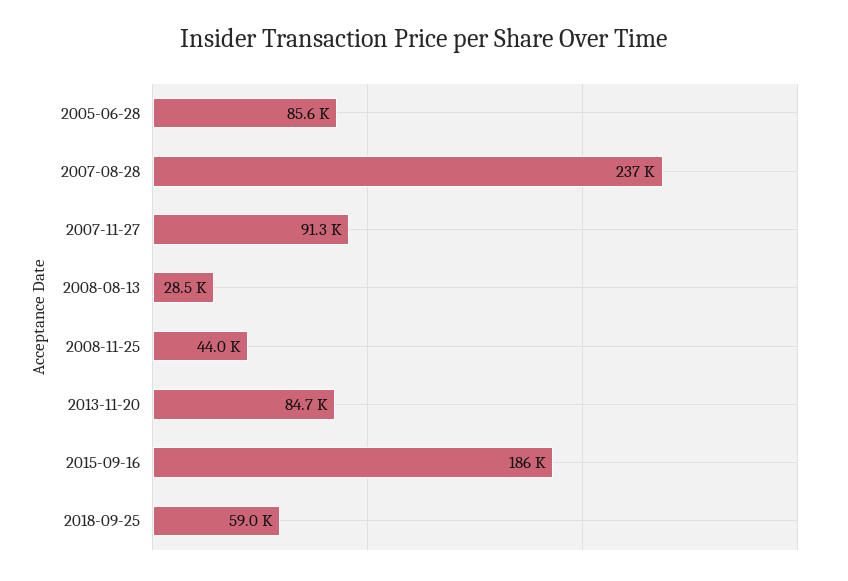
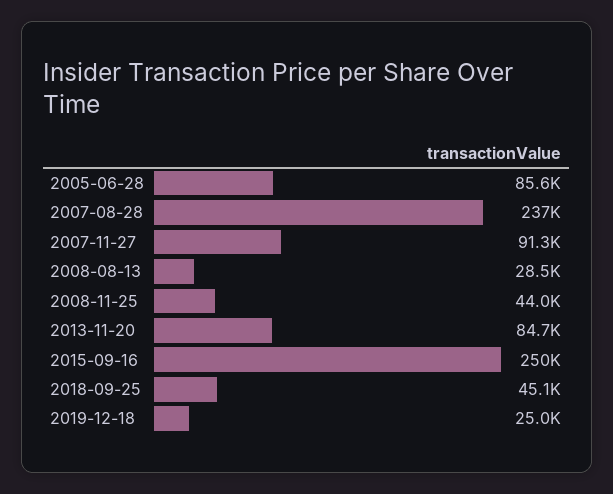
2015-09-16: 186000 -> 250000
2018-09-25: 59000 -> 45100
2019-12-18: none -> 25000

